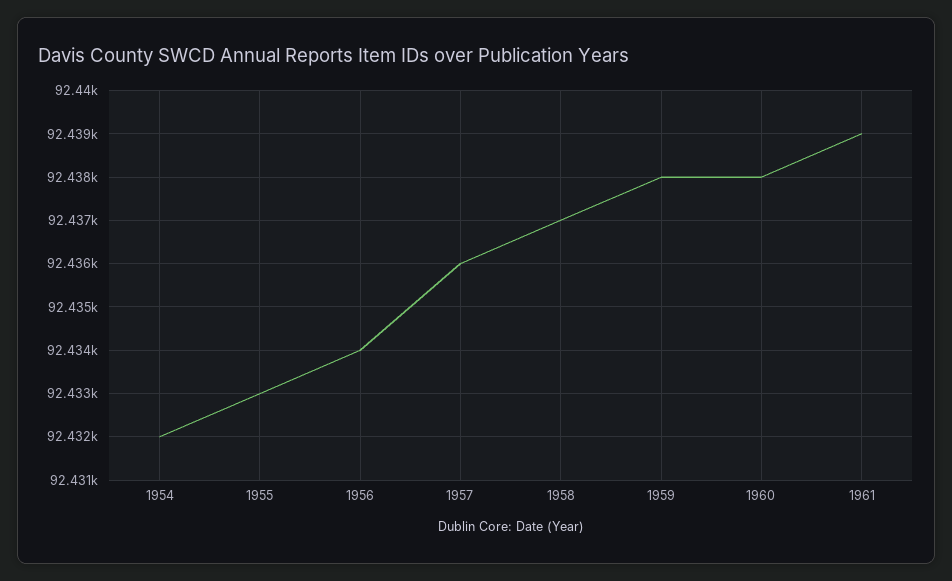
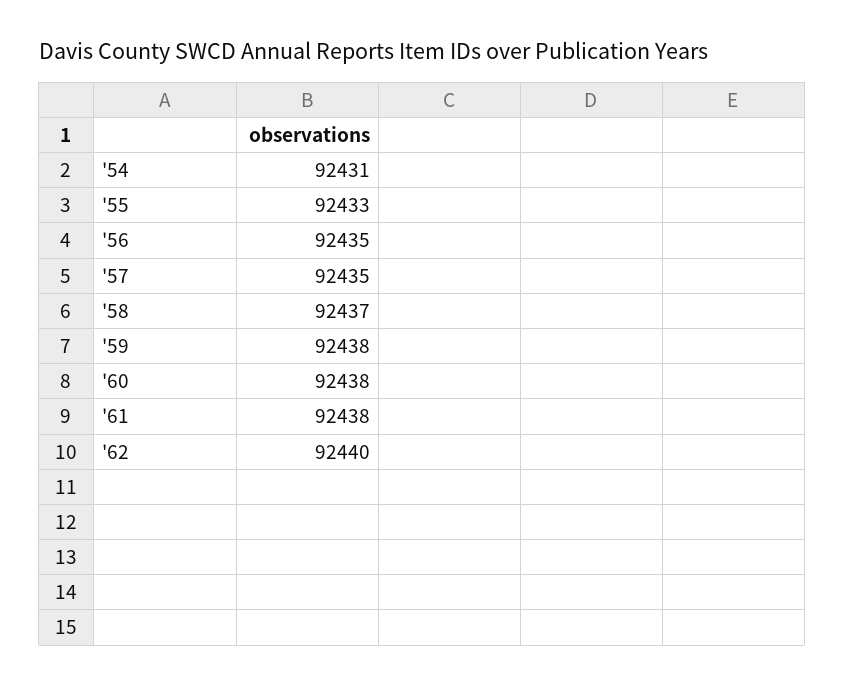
1954: 92432 -> 92431
1956: 92434 -> 92435
1957: 92436 -> 92435
1961: 92439 -> 92438
'62: none -> 92440

